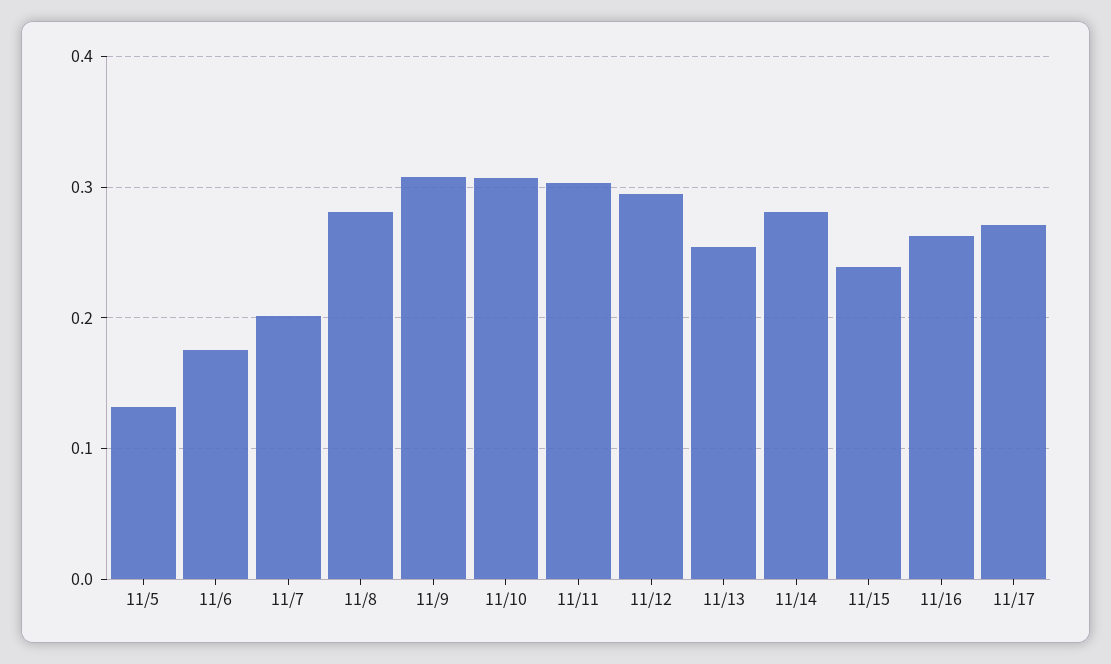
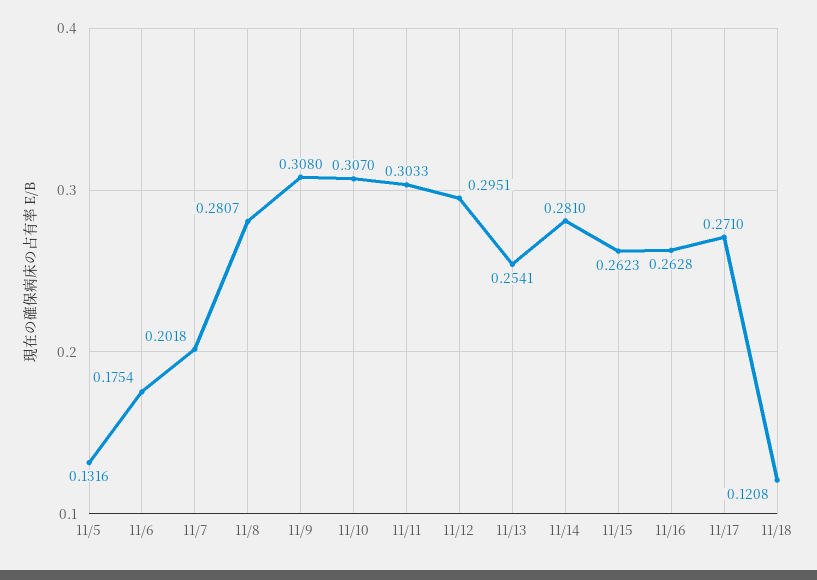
11/15: 0.24 -> 0.2623
11/18: none -> 0.1208

